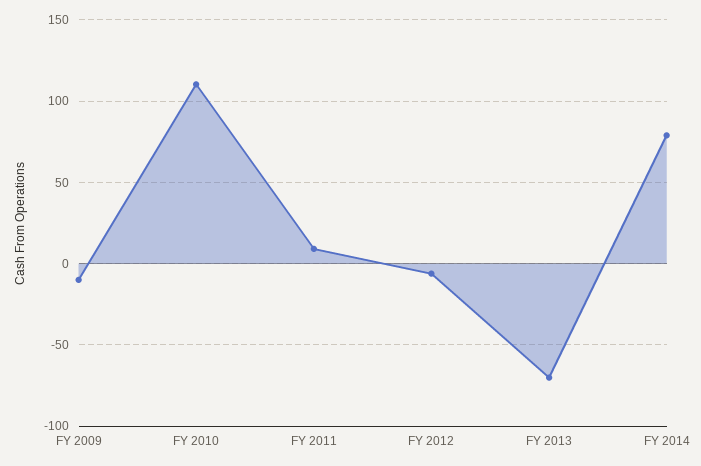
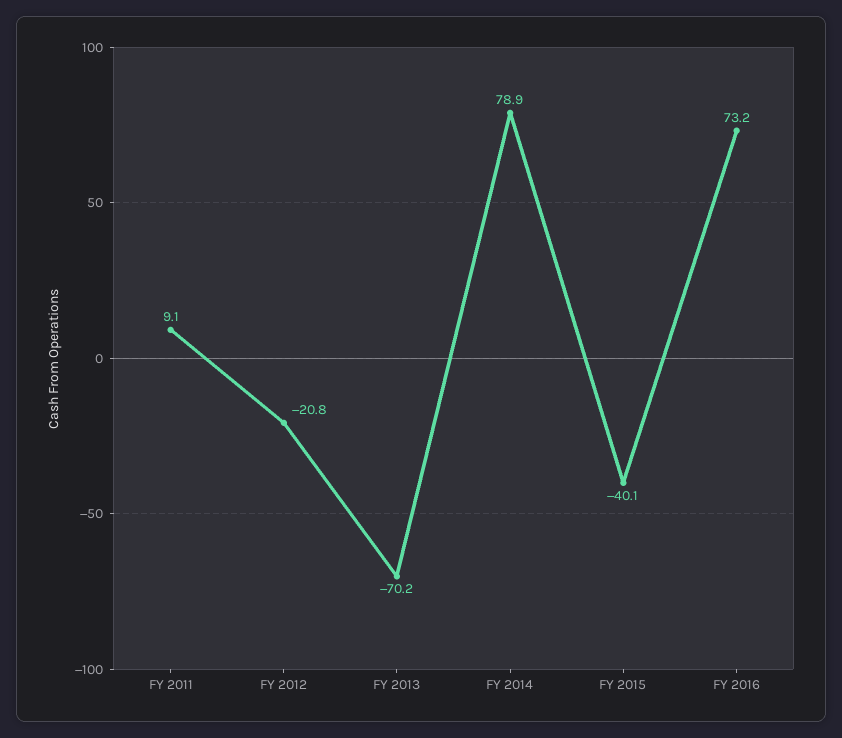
FY 2009: -10 -> none
FY 2010: 110 -> none
FY 2012: -5 -> -20.8
FY 2015: none -> -40.1
FY 2016: none -> 73.2

